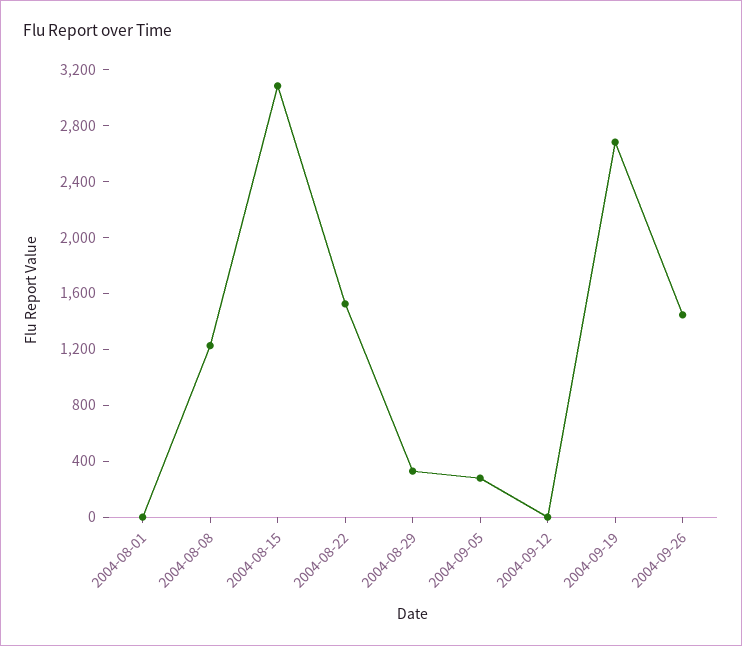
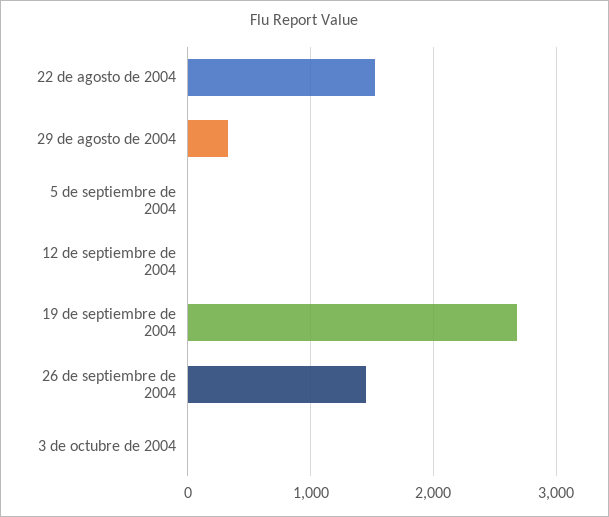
2004-08-01: 0 -> none
2004-08-08: 1200 -> none
2004-08-15: 3100 -> none
2004-09-05: 300 -> 0
3 de octubre de 2004: none -> 0

